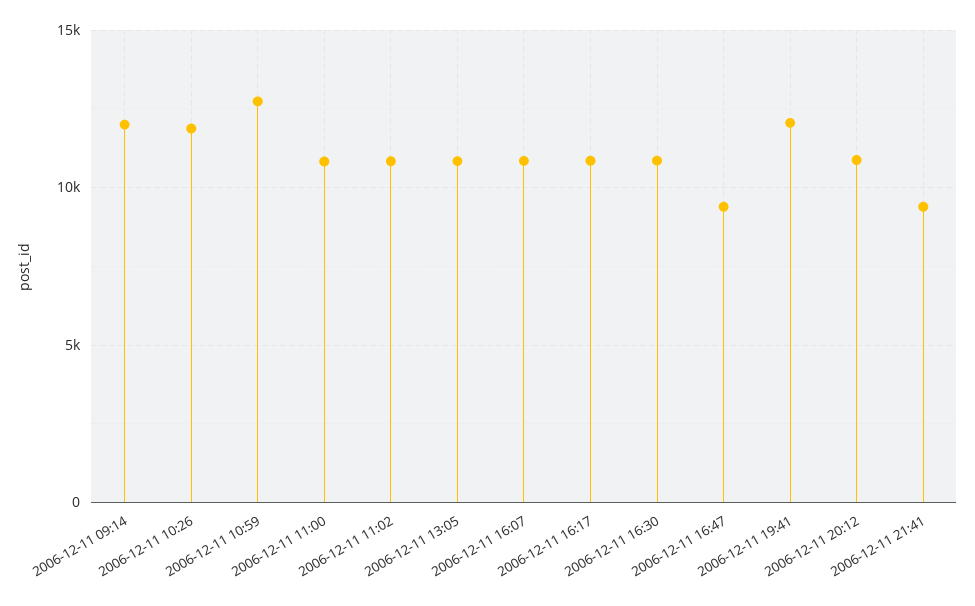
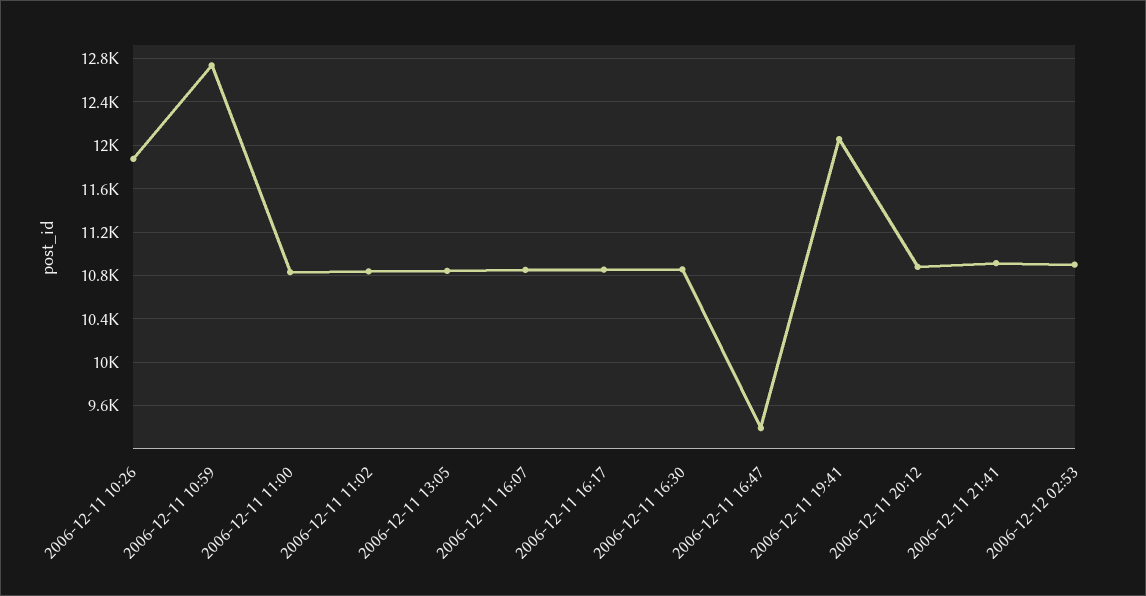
2006-12-11 09:14: 12000 -> none
2006-12-11 21:41: 9500 -> 10900
2006-12-12 02:53: none -> 10900

